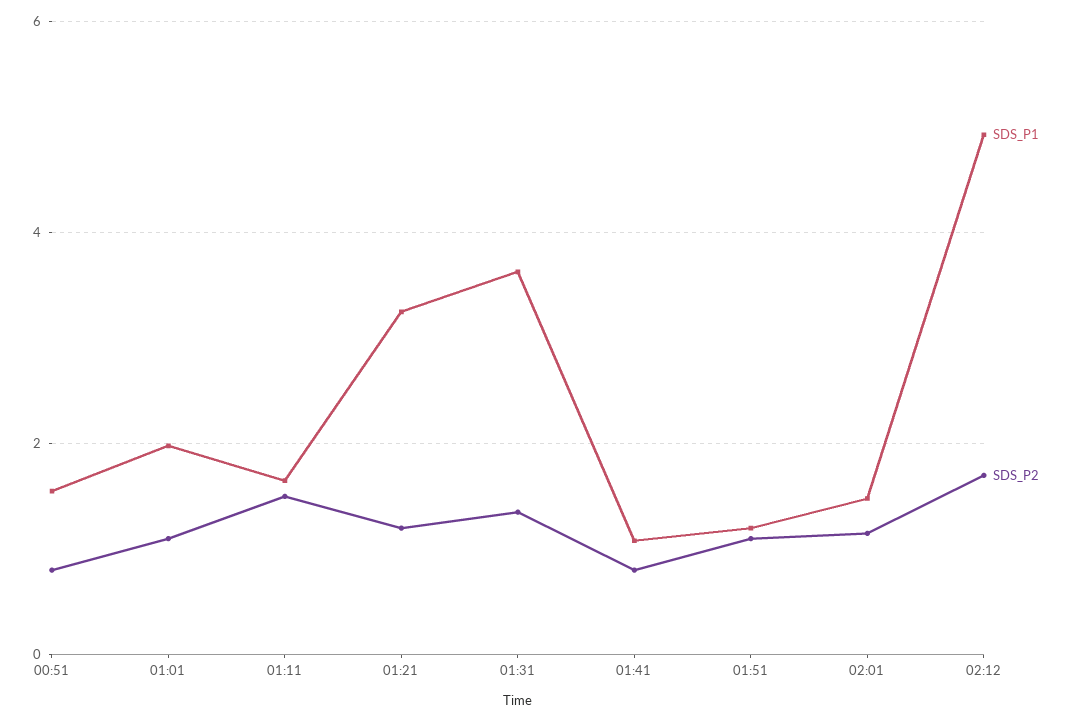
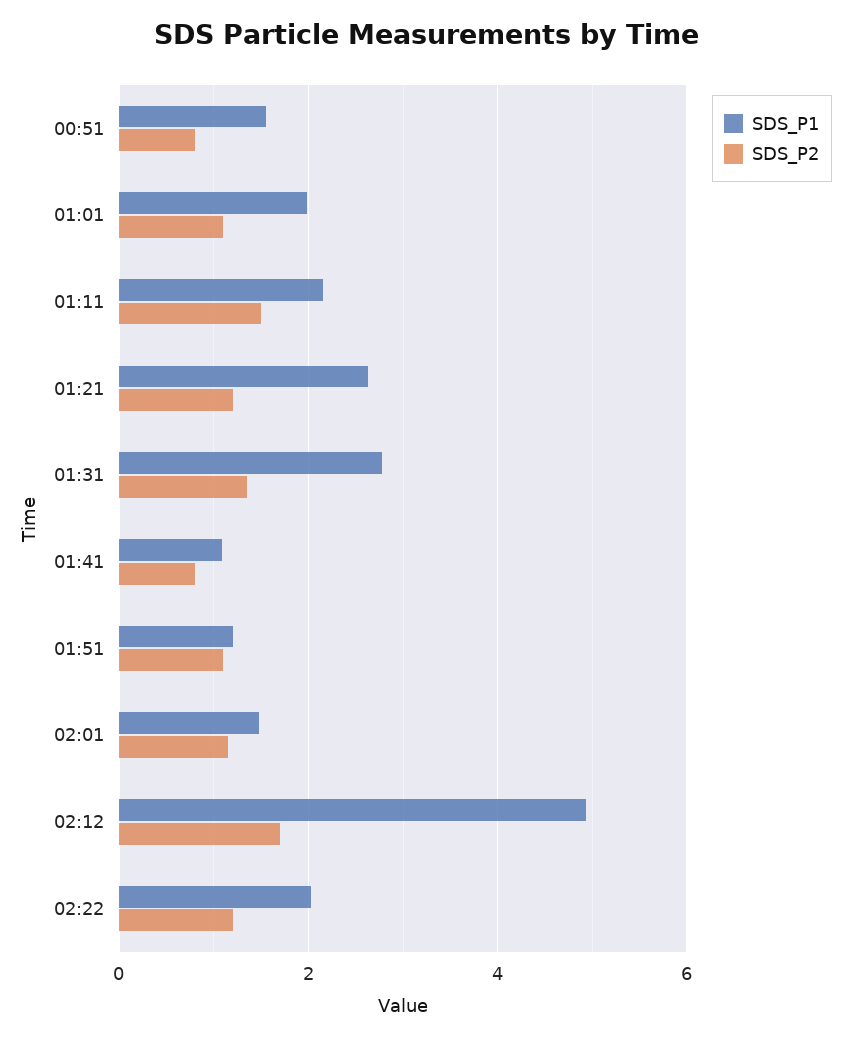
SDS_P1, 01:11: 1.6 -> 2.2
SDS_P1, 01:21: 3.2 -> 2.6
SDS_P1, 01:31: 3.6 -> 2.8
SDS_P1, 02:22: none -> 2
SDS_P2, 02:22: none -> 1.2

